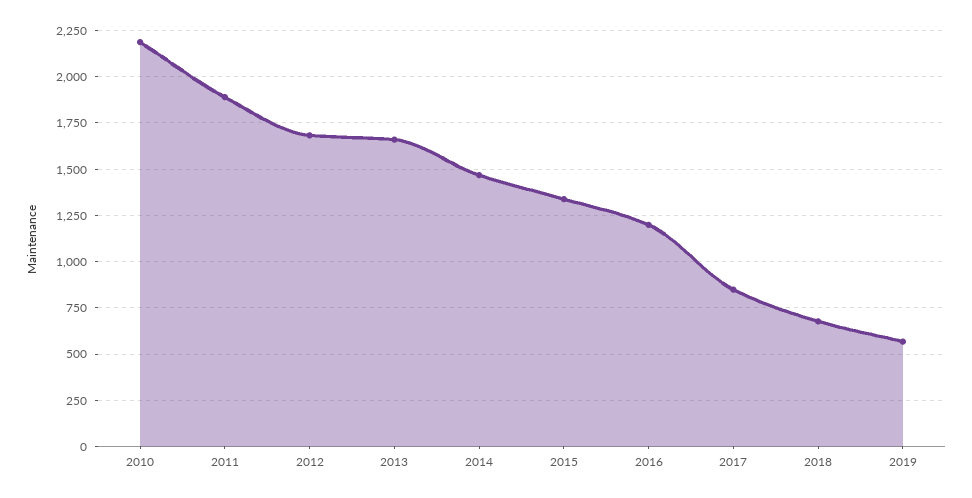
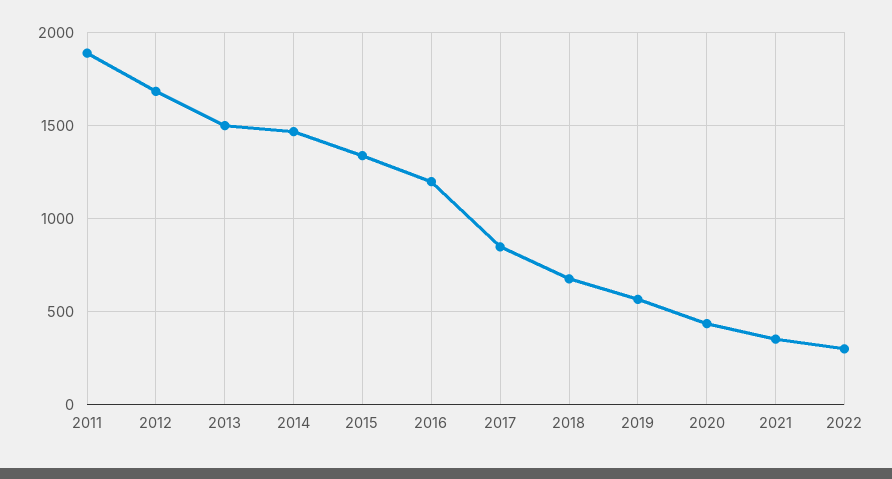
2010: 2200 -> none
2013: 1650 -> 1500
2020: none -> 450
2021: none -> 350
2022: none -> 300

